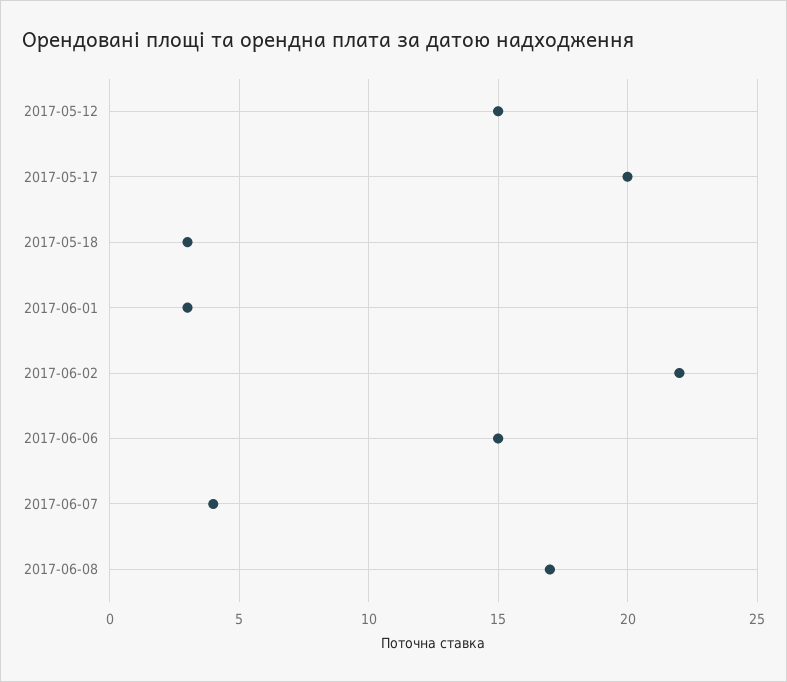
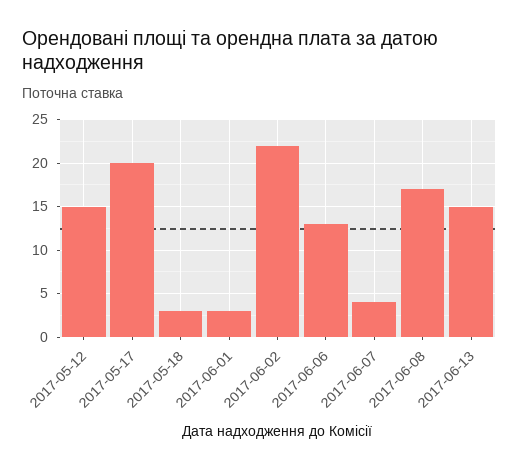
2017-06-06: 15 -> 13
2017-06-13: none -> 15

